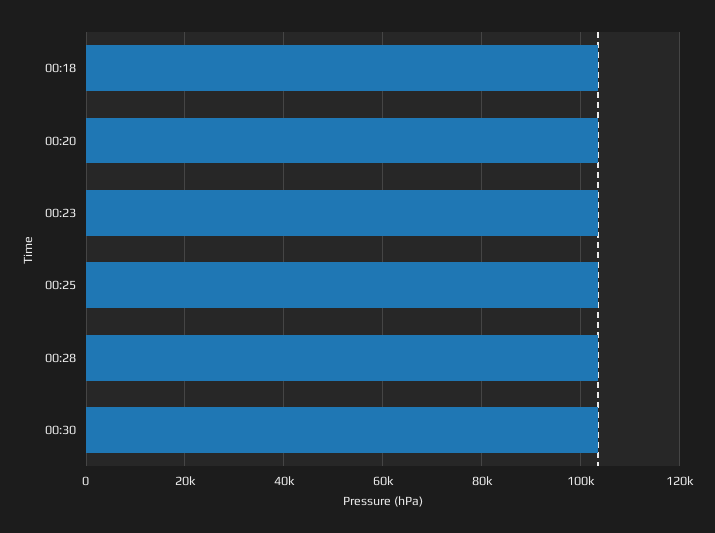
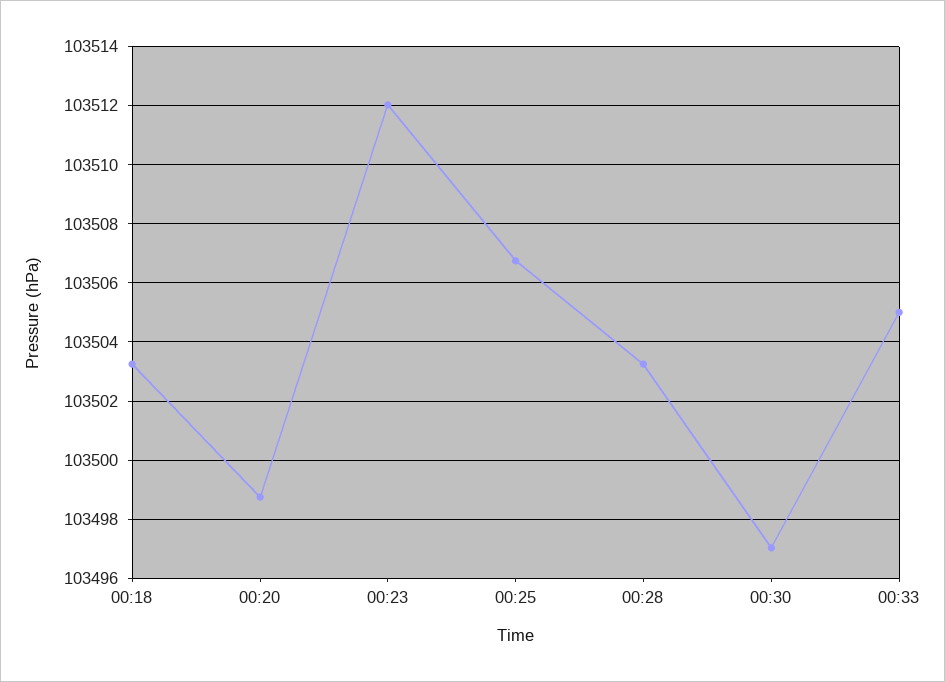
00:33: none -> 103505

